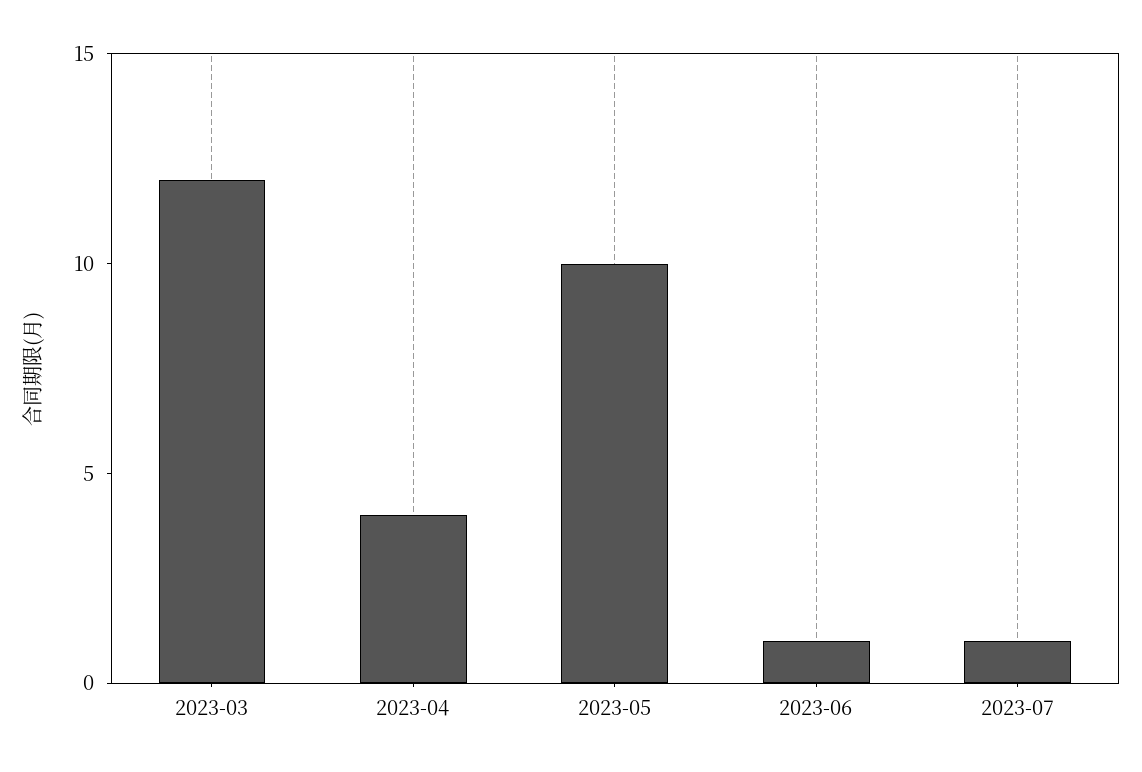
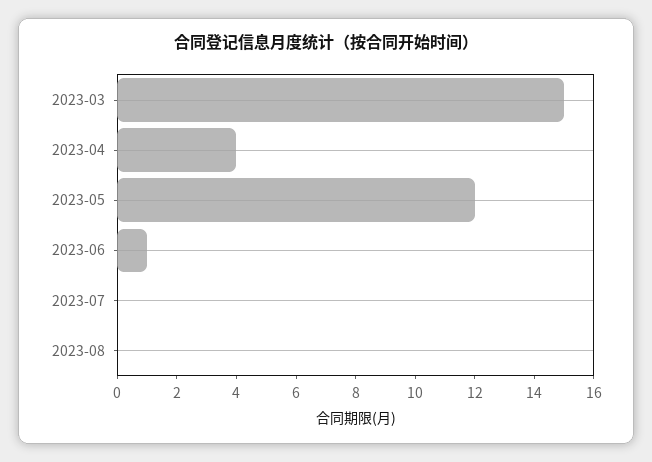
2023-03: 12 -> 15
2023-05: 10 -> 12
2023-07: 1 -> 0
2023-08: none -> 0

